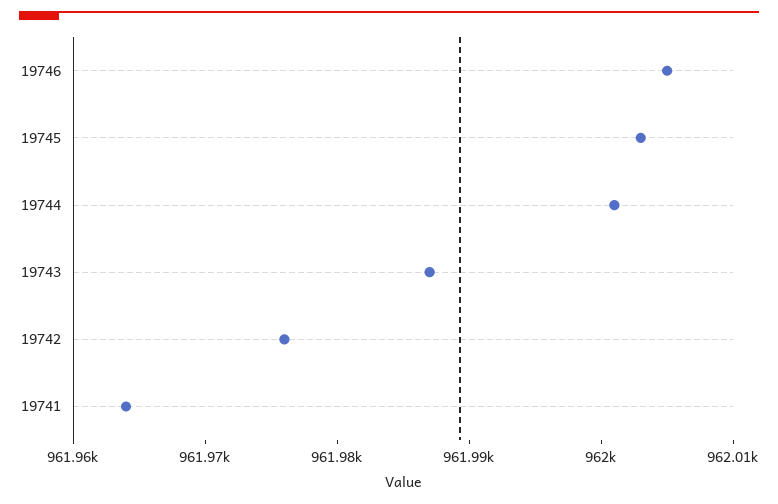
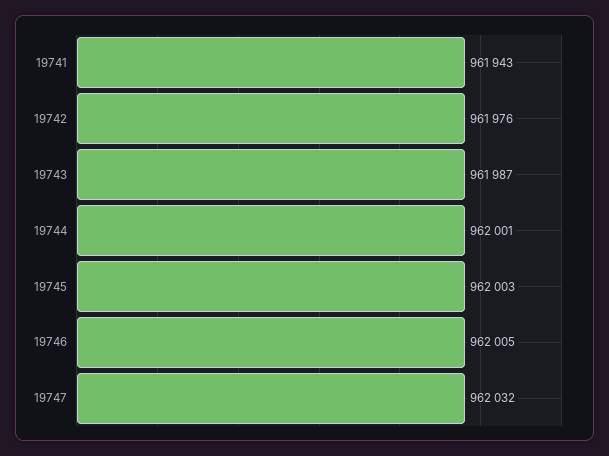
19741: 961964 -> 961943
19747: none -> 962032

